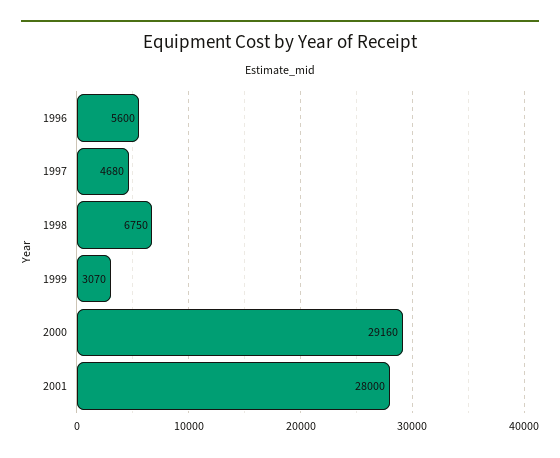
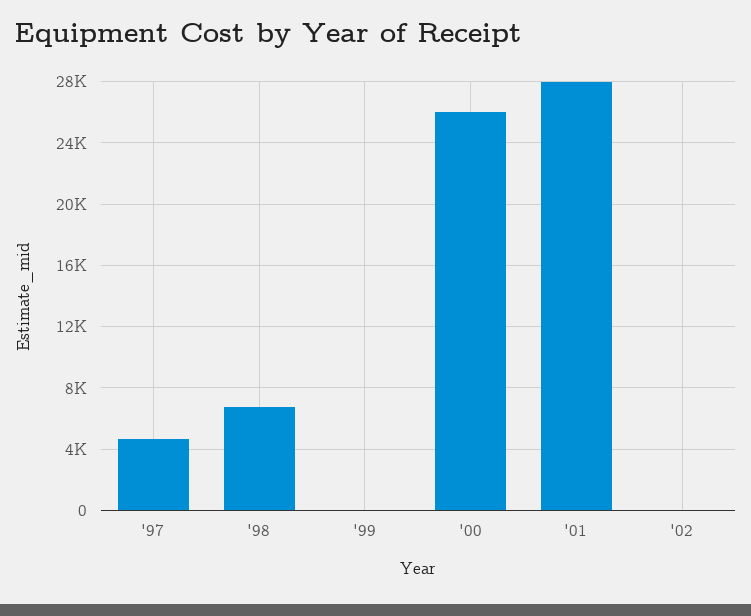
1996: 5600 -> none
1999: 3070 -> 0
2000: 29160 -> 26000
'02: none -> 0

